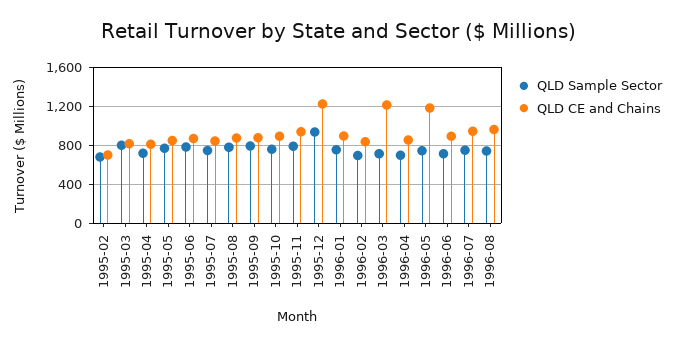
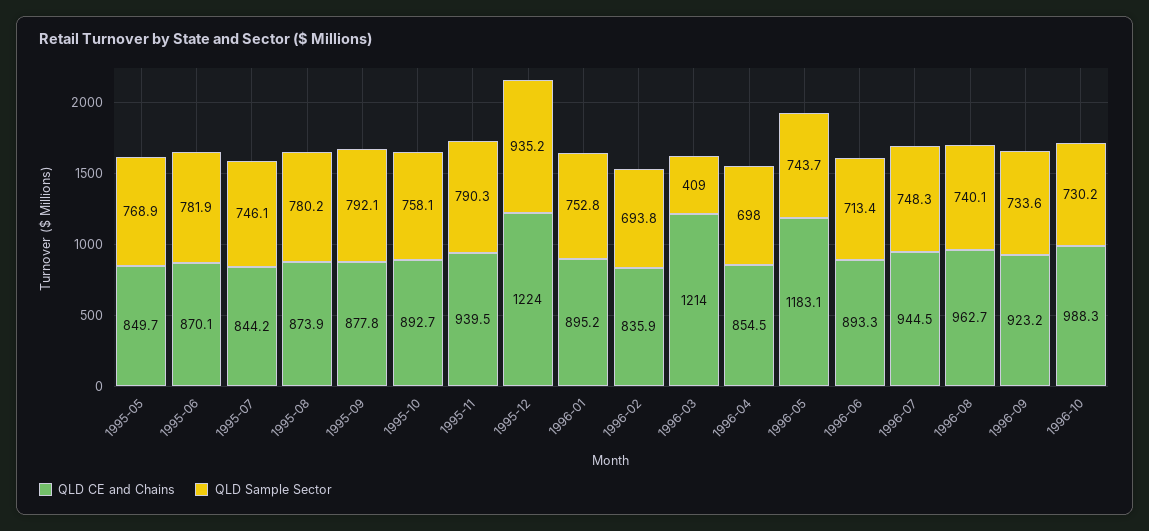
QLD Sample Sector, 1995-02: 700 -> none
QLD CE and Chains, 1995-02: 700 -> none
QLD Sample Sector, 1995-03: 800 -> none
QLD CE and Chains, 1995-03: 800 -> none
QLD Sample Sector, 1995-04: 700 -> none
QLD CE and Chains, 1995-04: 800 -> none
QLD Sample Sector, 1996-03: 700 -> 409
QLD CE and Chains, 1996-09: none -> 923.2
QLD Sample Sector, 1996-09: none -> 733.6
QLD CE and Chains, 1996-10: none -> 988.3
QLD Sample Sector, 1996-10: none -> 730.2

